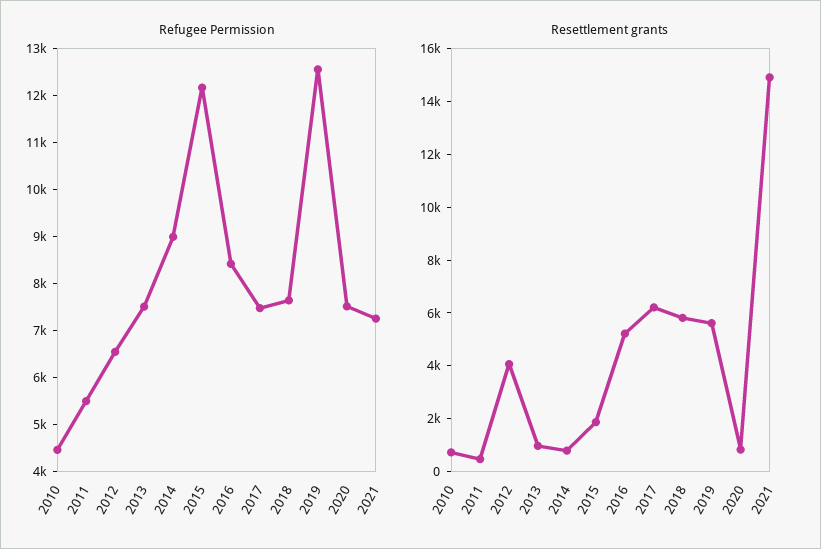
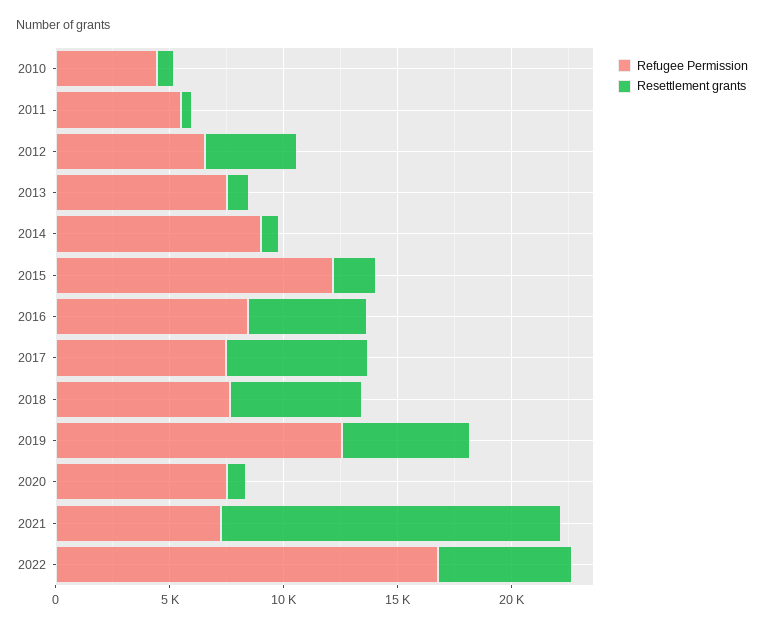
Refugee Permission, 2022: none -> 17000
Resettlement grants, 2022: none -> 6000

